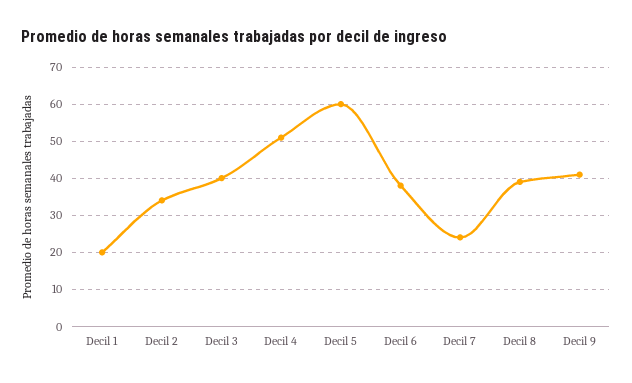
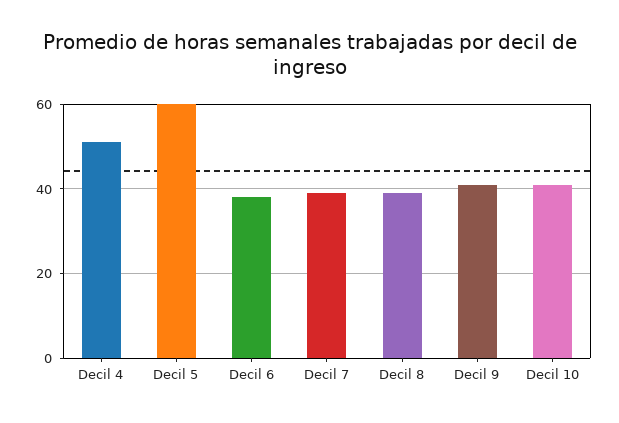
Decil 1: 20 -> none
Decil 2: 35 -> none
Decil 3: 40 -> none
Decil 7: 25 -> 40
Decil 10: none -> 40

